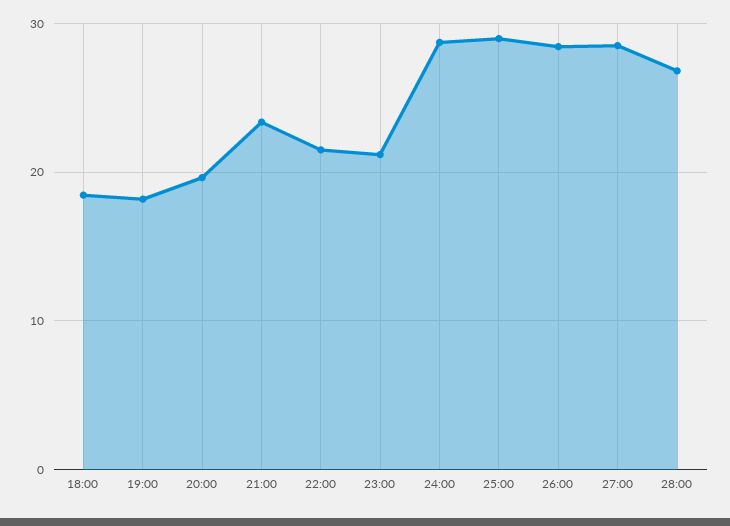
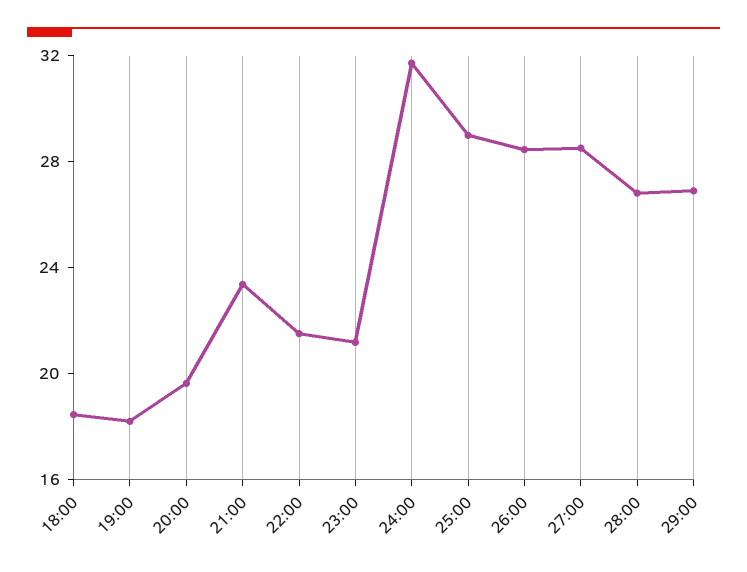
24:00: 29 -> 32
29:00: none -> 27

